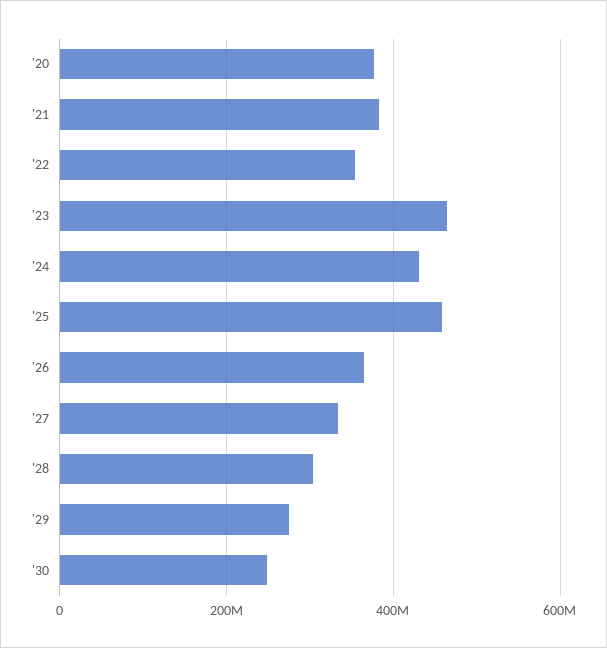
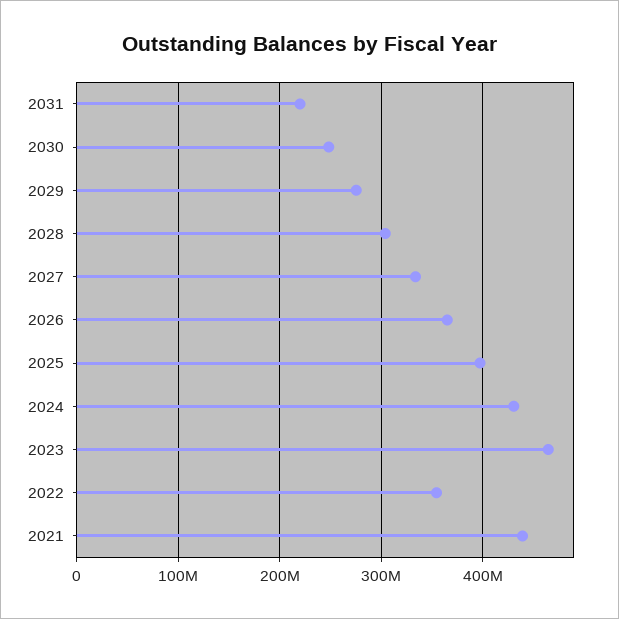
'20: 380000000 -> none
'21: 380000000 -> 440000000
'25: 460000000 -> 400000000
2031: none -> 220000000

